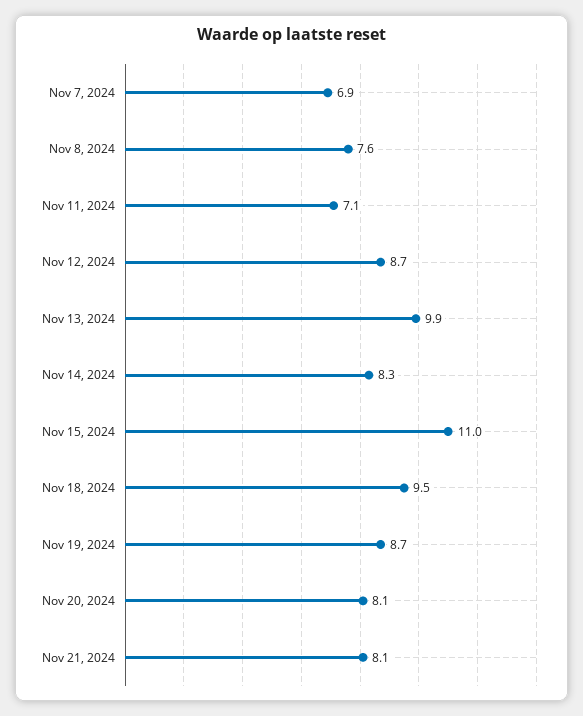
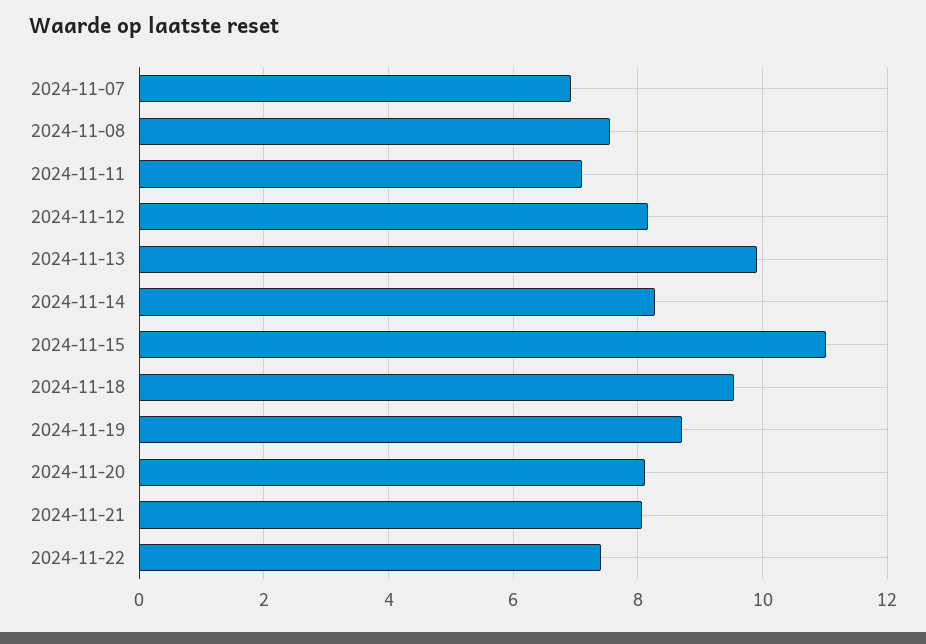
Nov 12, 2024: 8.7 -> 8.2
2024-11-22: none -> 7.4

